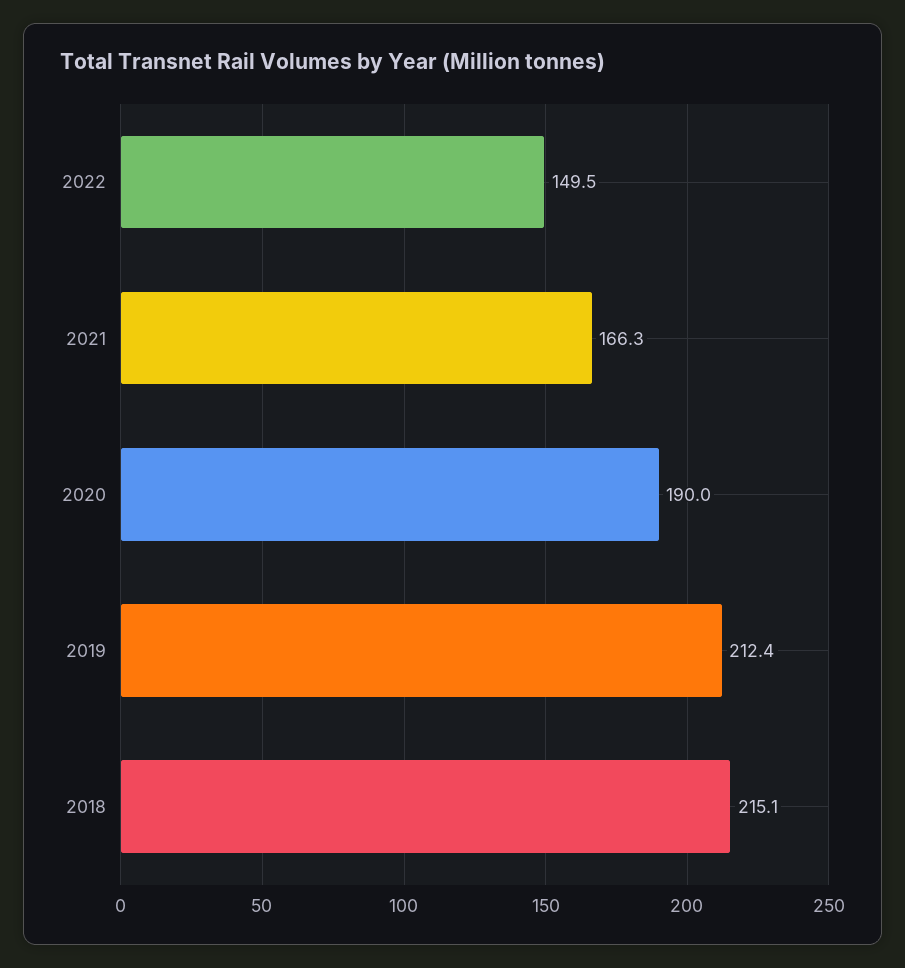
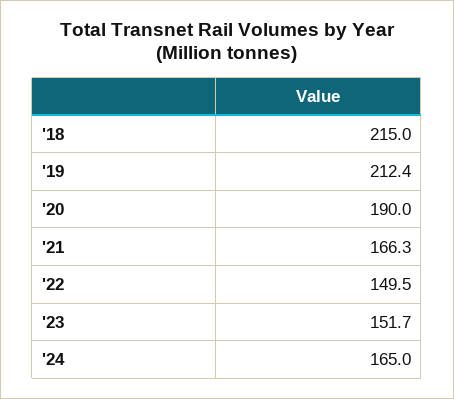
2018: 215.1 -> 215
'23: none -> 151.7
'24: none -> 165

